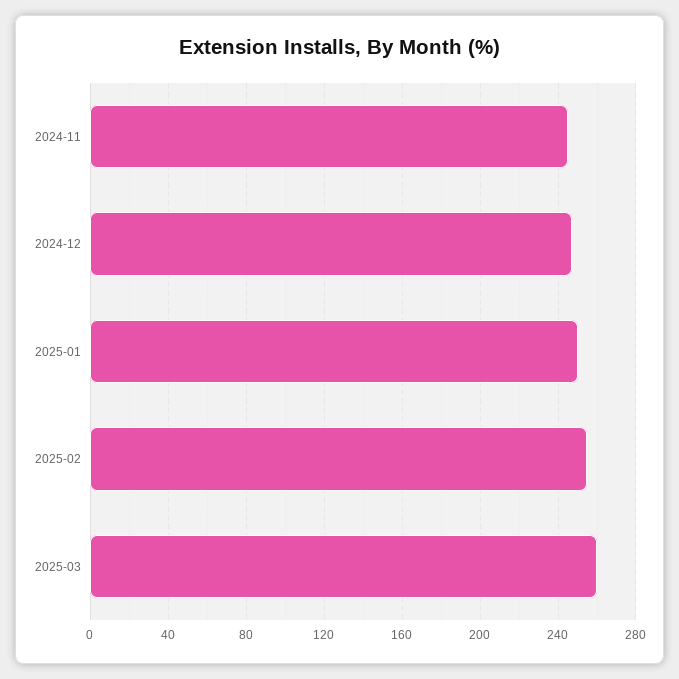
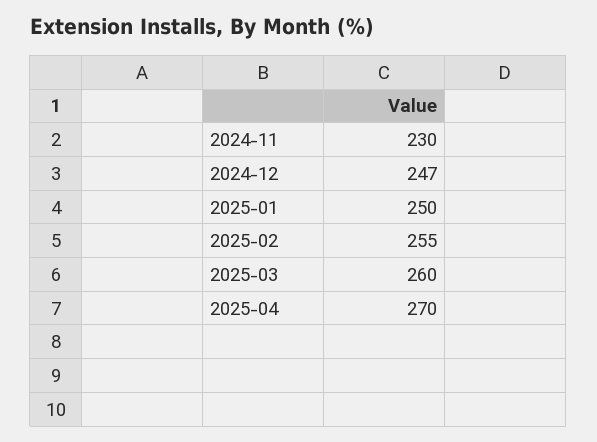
2024-11: 245 -> 230
2025-04: none -> 270

